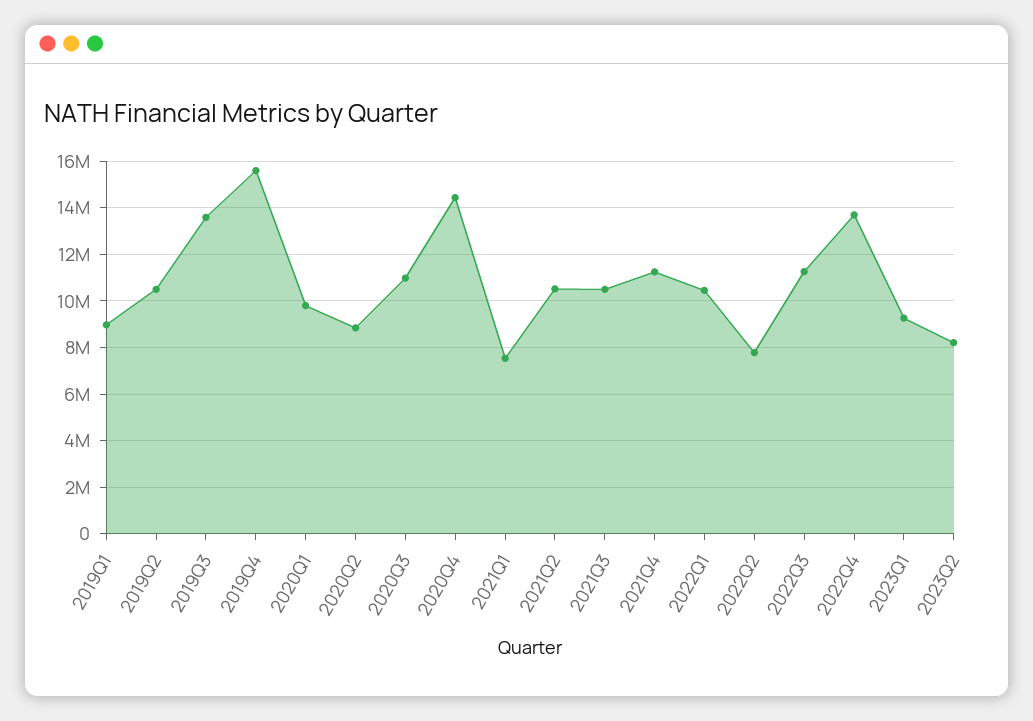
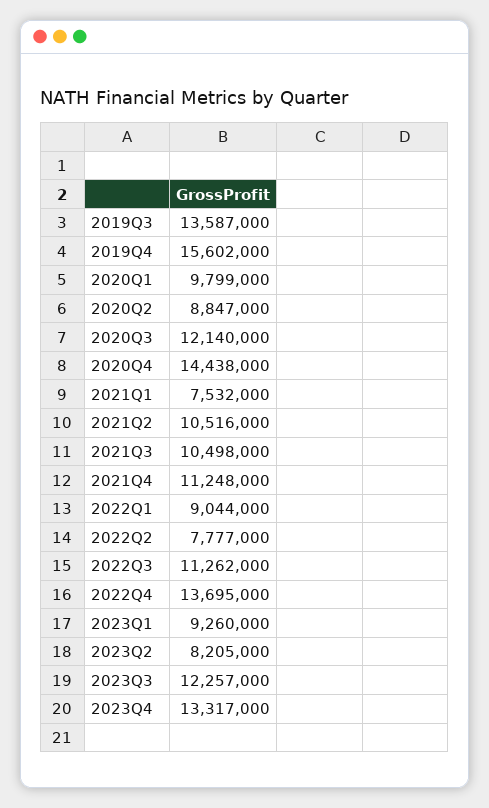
2019Q1: 9000000 -> none
2019Q2: 10500000 -> none
2020Q3: 11000000 -> 12140000
2022Q1: 10500000 -> 9044000
2023Q3: none -> 12257000
2023Q4: none -> 13317000

